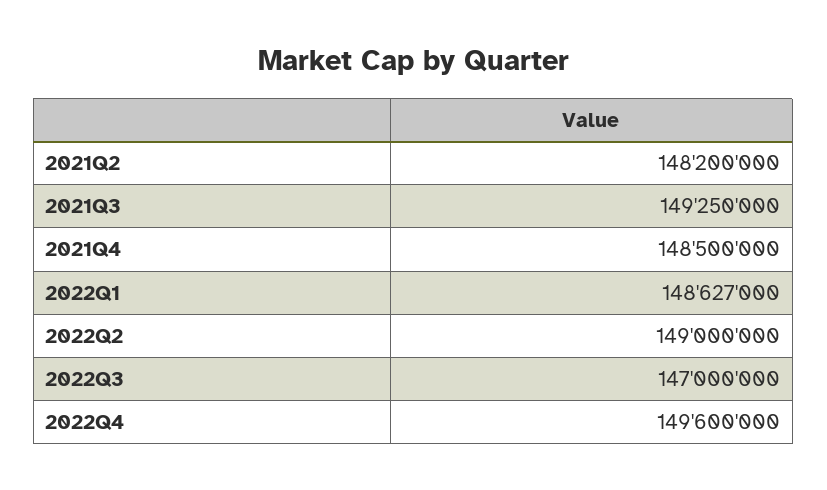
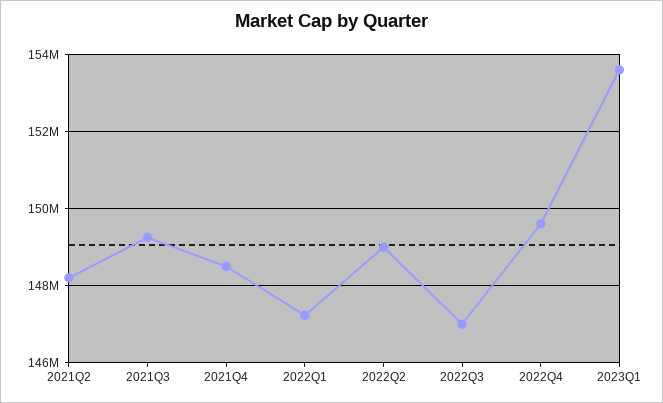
2022Q1: 148627000 -> 147200000
2023Q1: none -> 153600000

